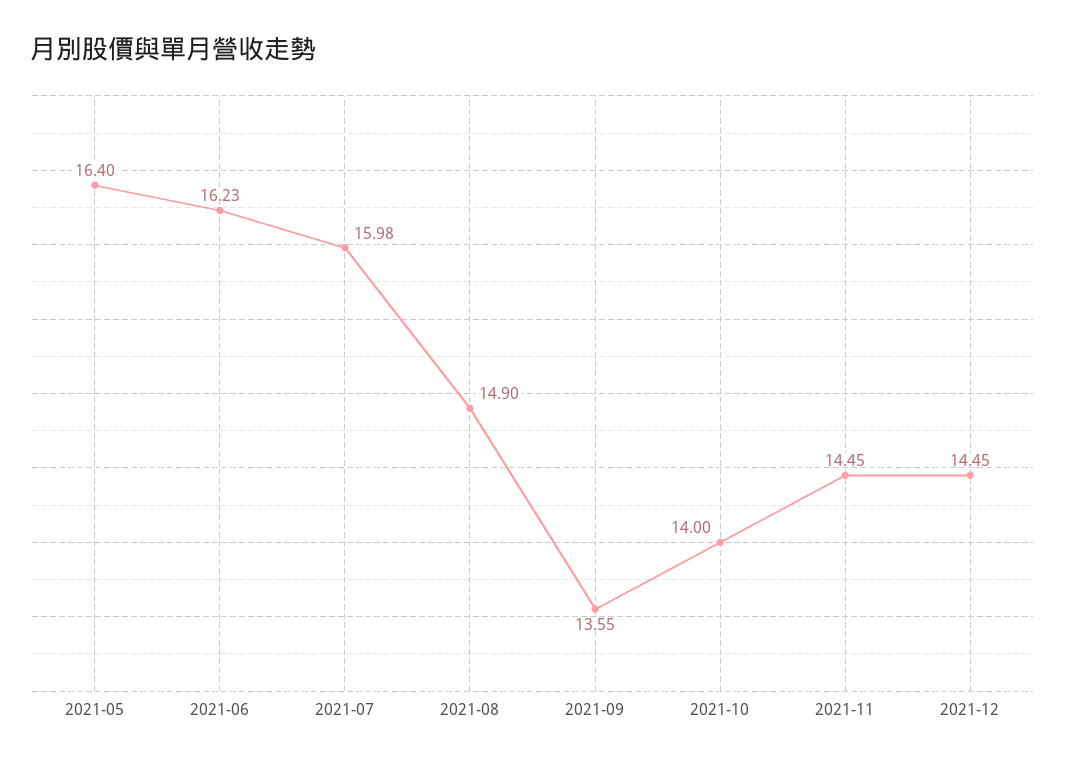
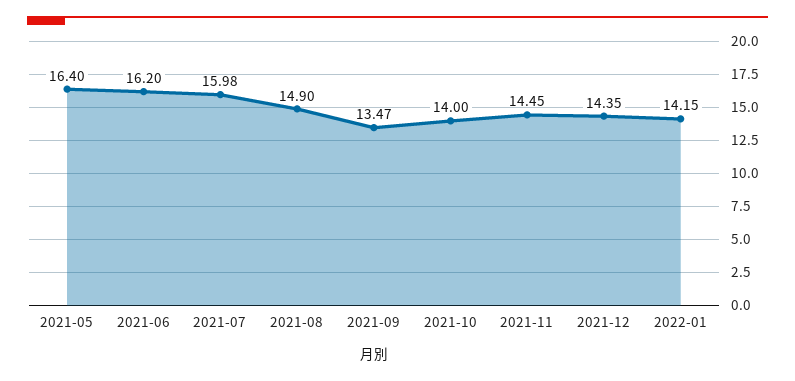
2021-06: 16.23 -> 16.2
2021-09: 13.55 -> 13.47
2021-12: 14.45 -> 14.35
2022-01: none -> 14.15

